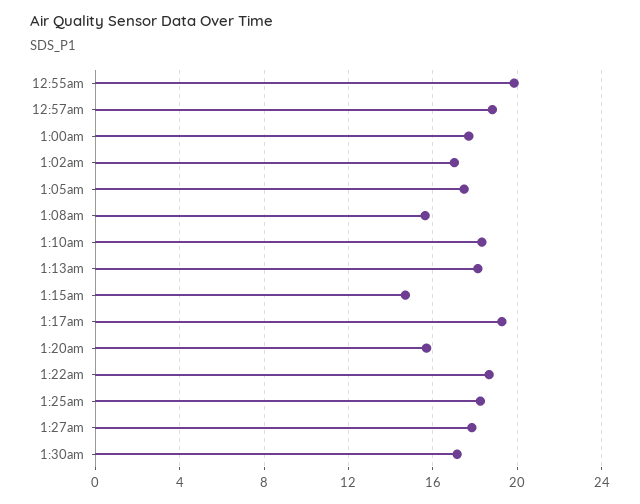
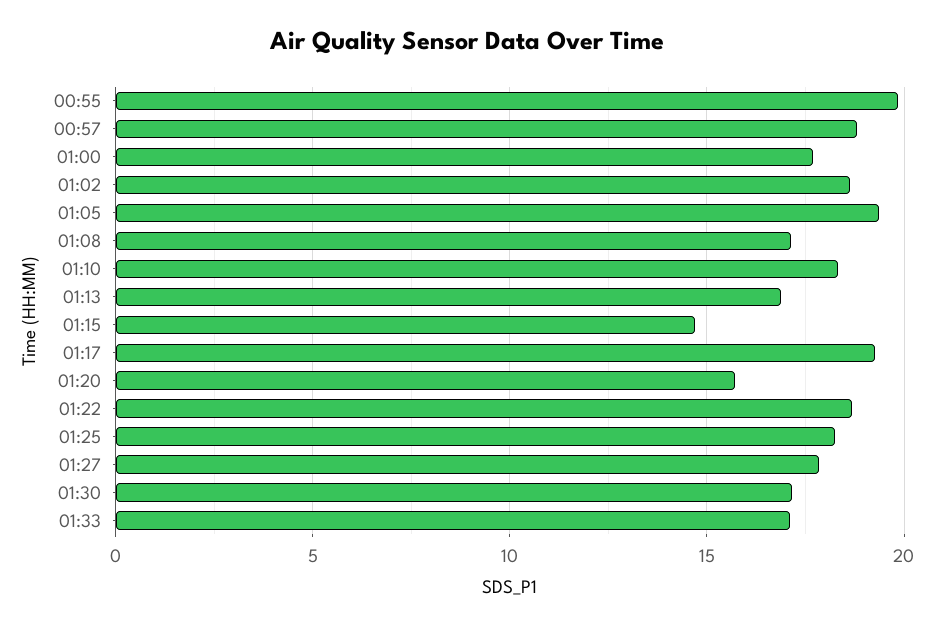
1:02am: 17 -> 18.5
1:05am: 17.5 -> 19.5
1:08am: 15.5 -> 17
1:13am: 18 -> 17
01:33: none -> 17

